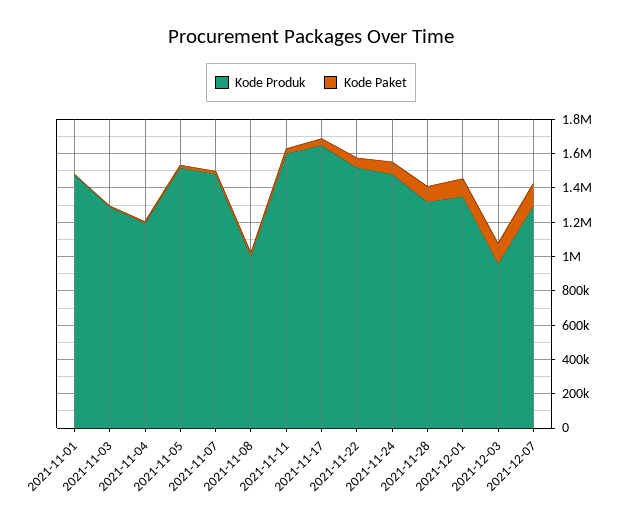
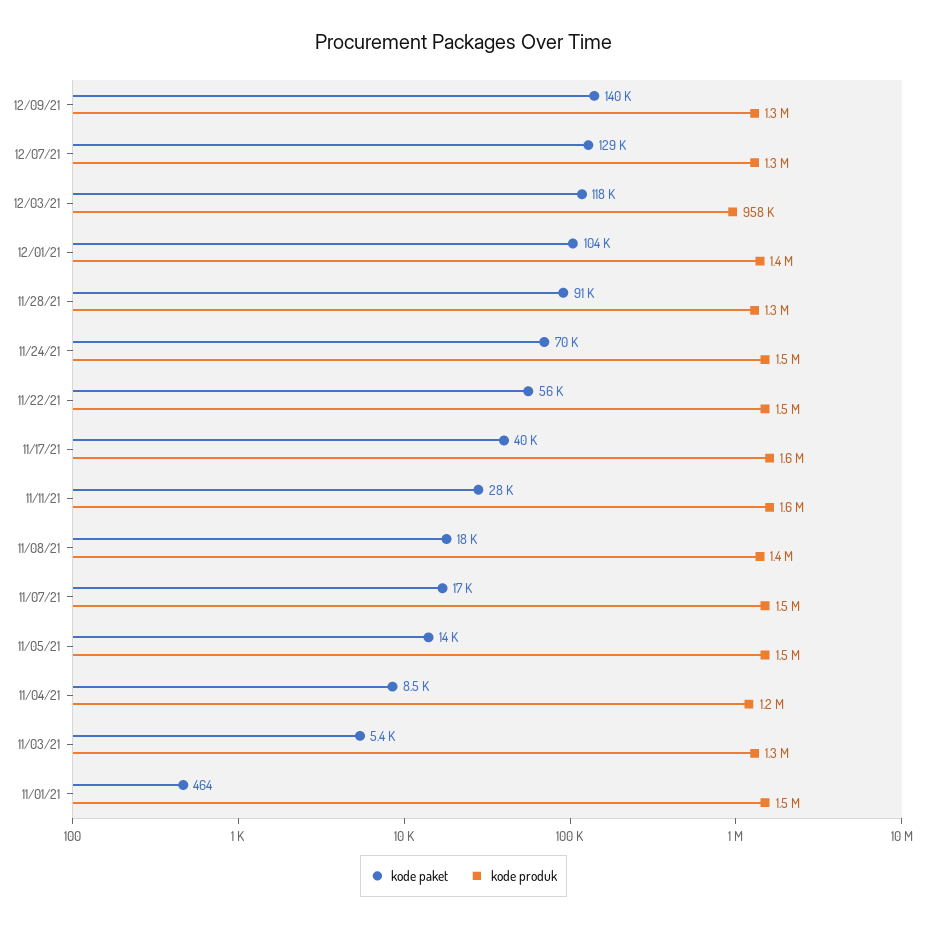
Kode Produk, 2021-11-08: 1000000 -> 1400000
Kode Paket, 12/09/21: none -> 140000
Kode Produk, 12/09/21: none -> 1300000

